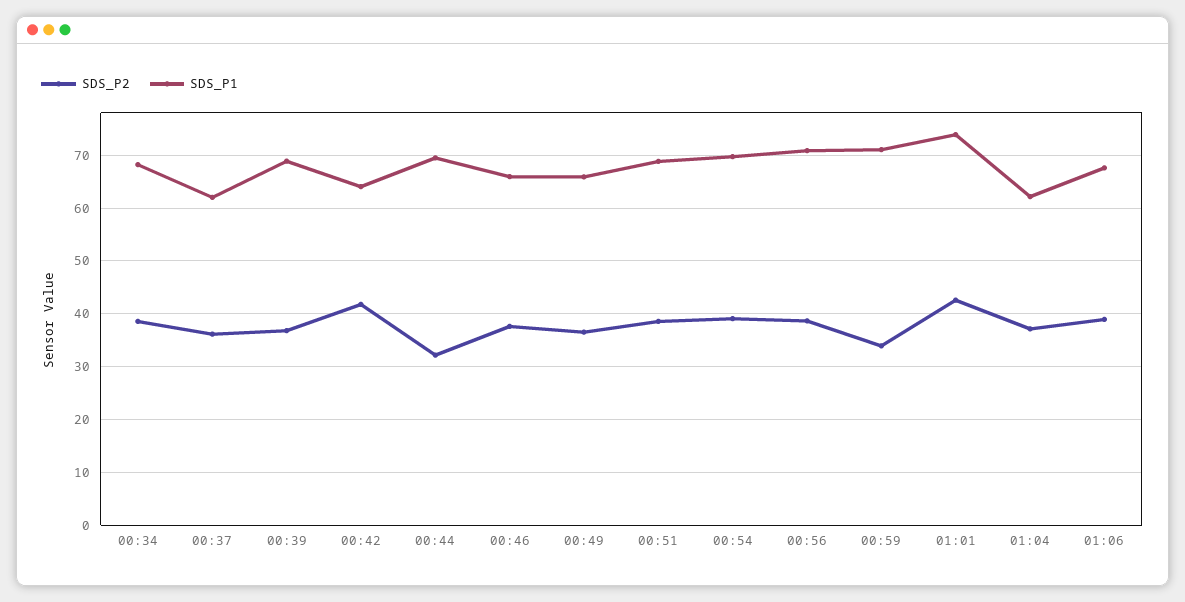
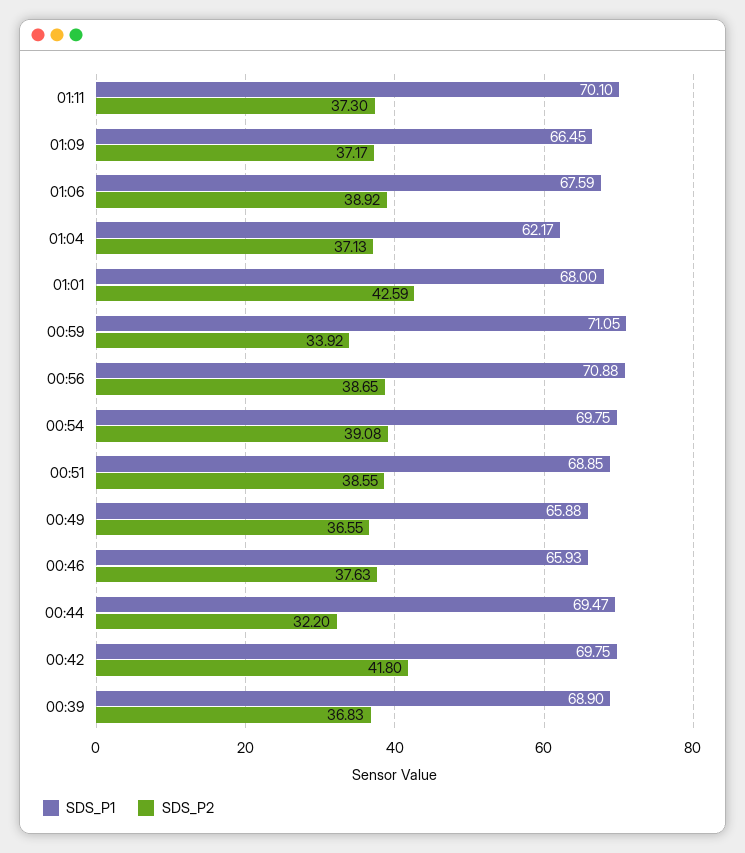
SDS_P2, 00:34: 38 -> none
SDS_P1, 00:34: 68 -> none
SDS_P2, 00:37: 36 -> none
SDS_P1, 00:37: 62 -> none
SDS_P1, 00:42: 64 -> 69.75
SDS_P1, 01:01: 74 -> 68
SDS_P1, 01:11: none -> 70.1
SDS_P2, 01:11: none -> 37.3
SDS_P1, 01:09: none -> 66.45
SDS_P2, 01:09: none -> 37.17

